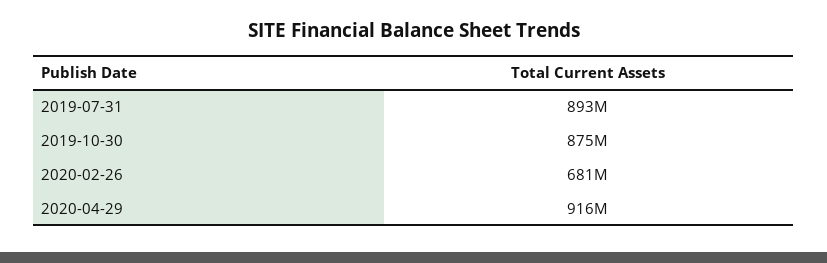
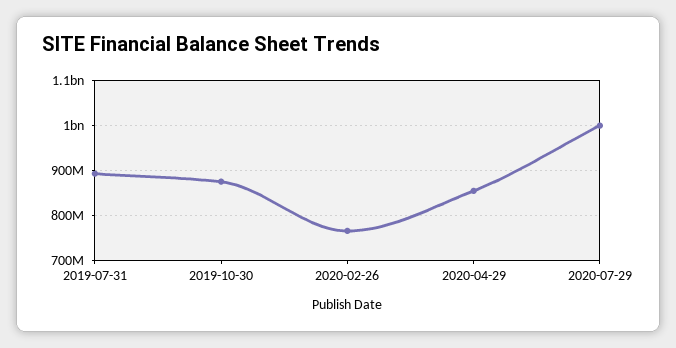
2020-02-26: 681000000 -> 760000000
2020-04-29: 916000000 -> 860000000
2020-07-29: none -> 1000000000

